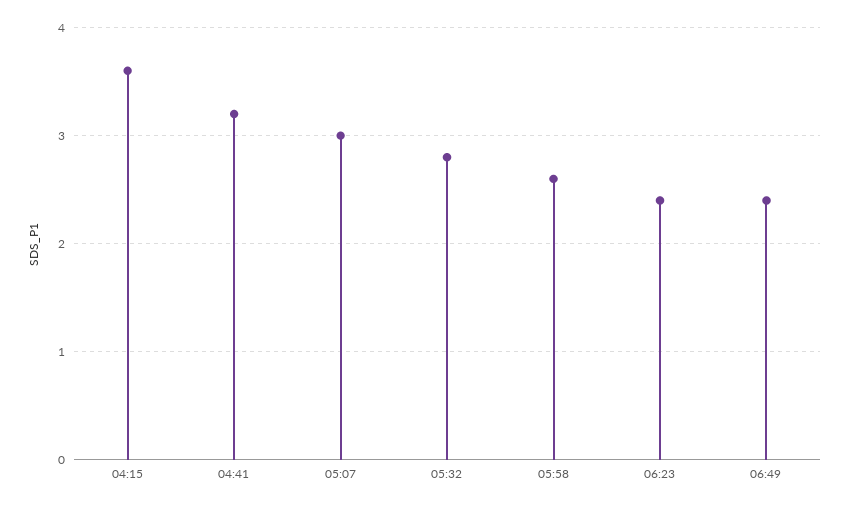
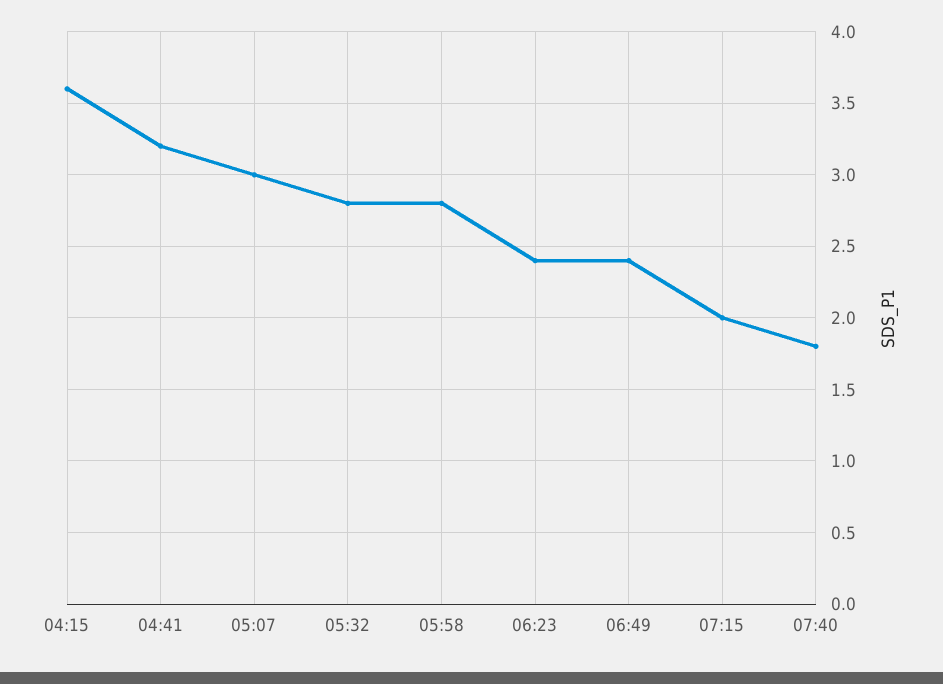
05:58: 2.6 -> 2.8
07:15: none -> 2
07:40: none -> 1.8

